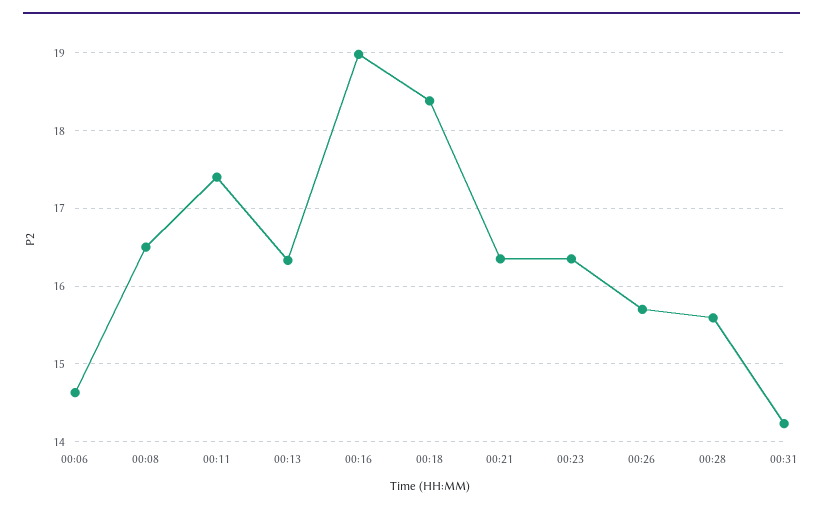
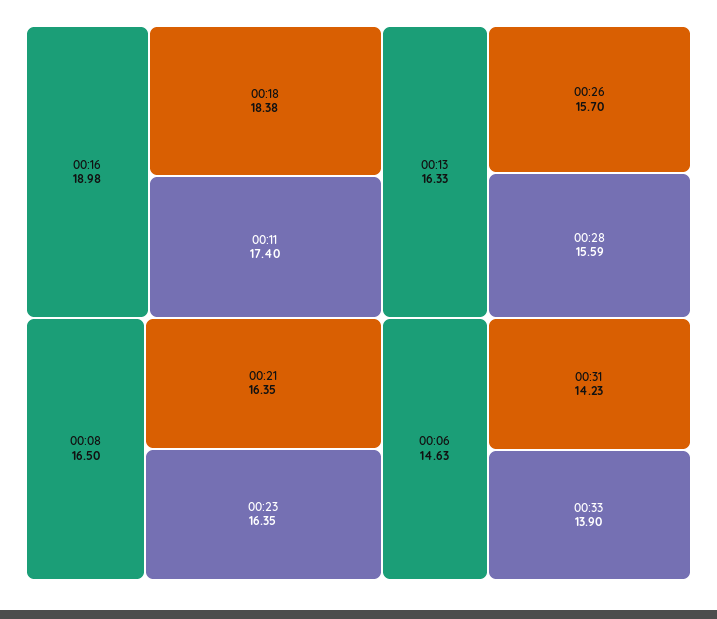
00:33: none -> 13.9

